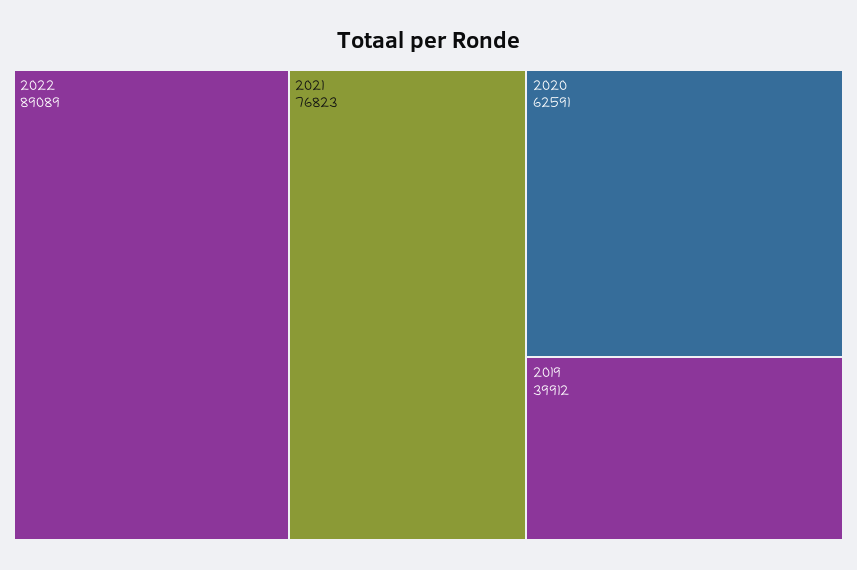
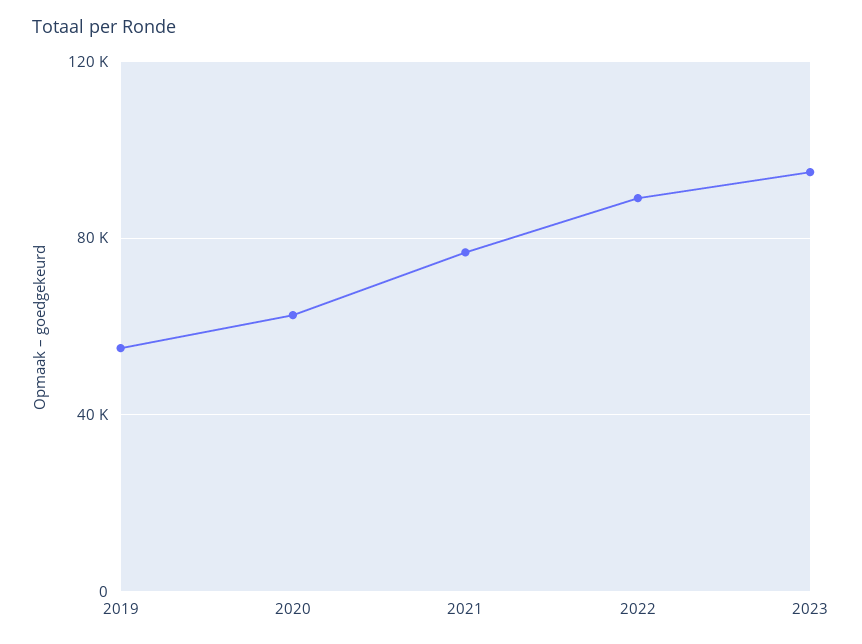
2019: 39912 -> 55000
2023: none -> 95000

